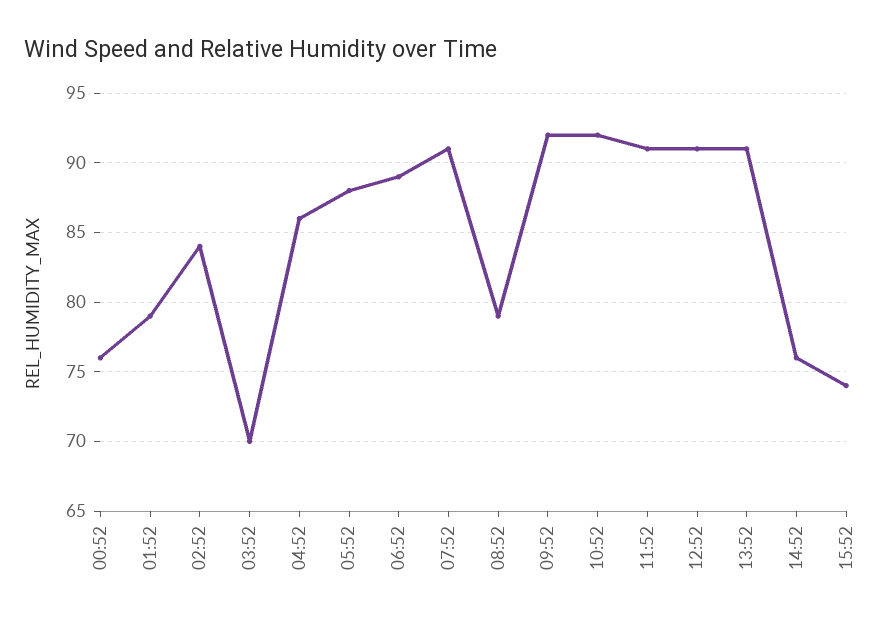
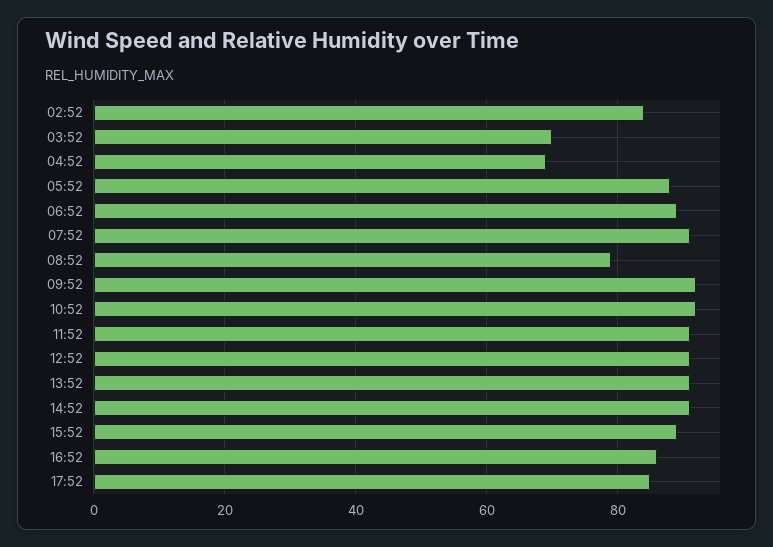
00:52: 76 -> none
01:52: 79 -> none
04:52: 86 -> 70
14:52: 76 -> 90
15:52: 74 -> 90
16:52: none -> 85
17:52: none -> 85

